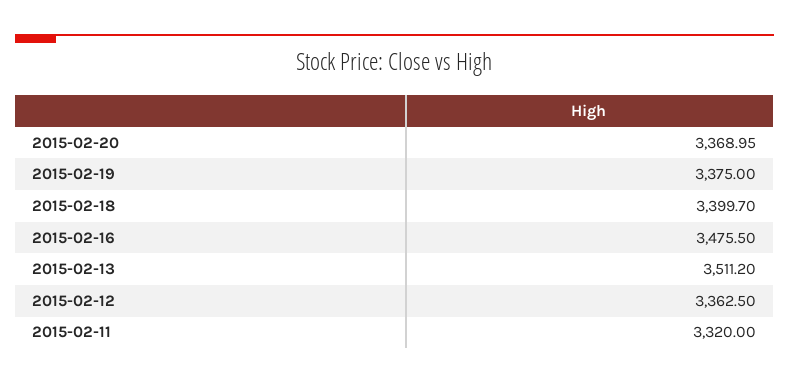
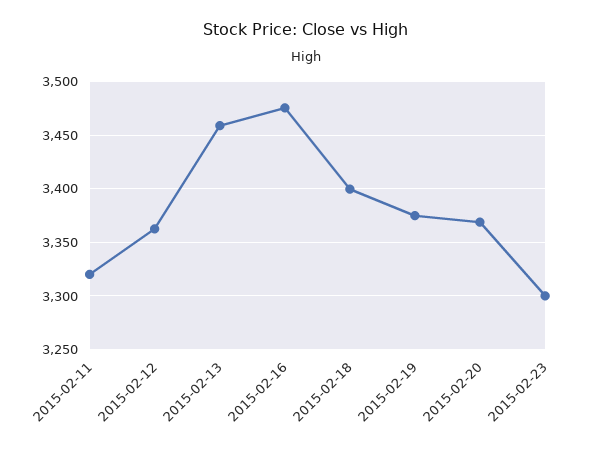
2015-02-13: 3511.2 -> 3460
2015-02-23: none -> 3300

